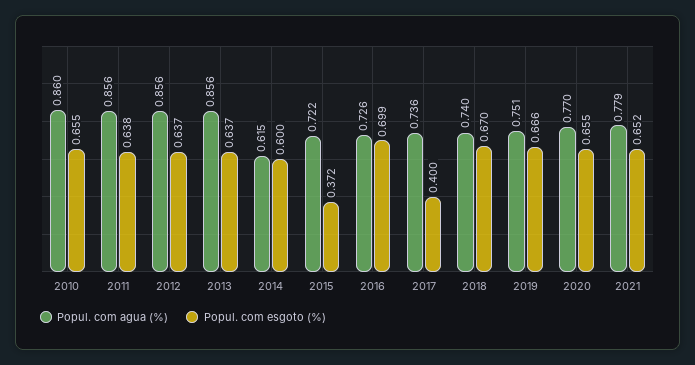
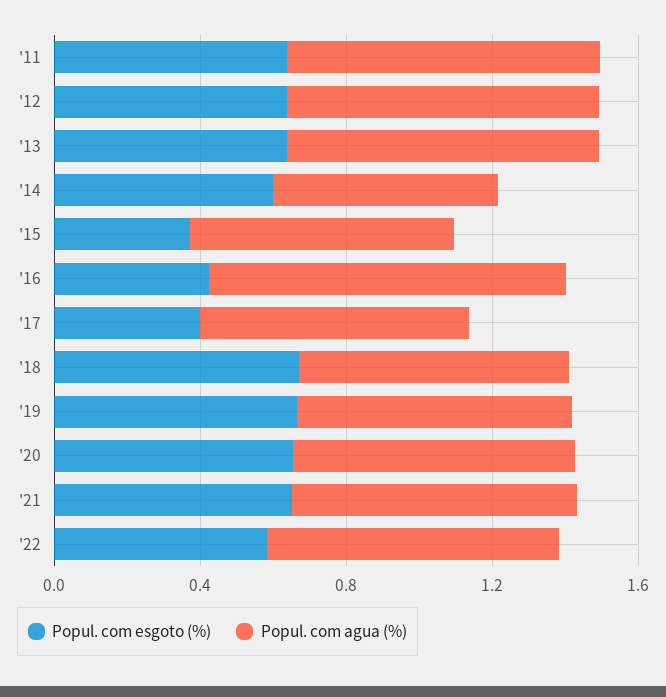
Popul. com agua (%), 2010: 0.86 -> none
Popul. com esgoto (%), 2010: 0.655 -> none
Popul. com agua (%), 2016: 0.726 -> 1
Popul. com esgoto (%), 2016: 0.699 -> 0.4
Popul. com esgoto (%), '22: none -> 0.6
Popul. com agua (%), '22: none -> 0.8

